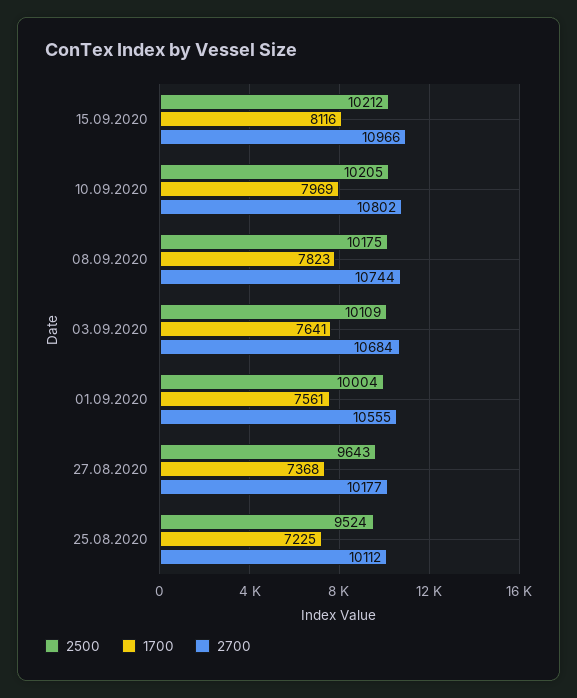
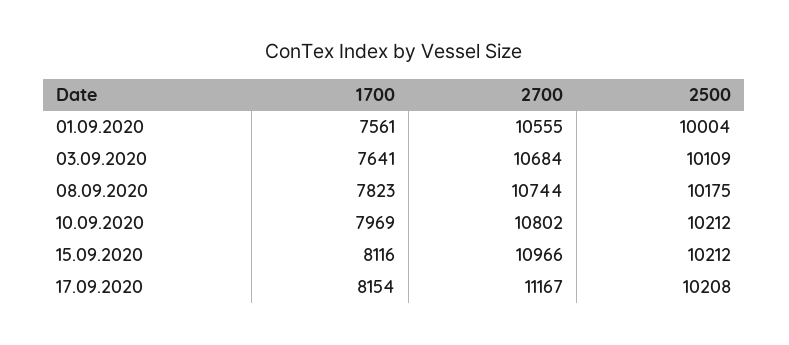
2500, 10.09.2020: 10205 -> 10212
2500, 27.08.2020: 9643 -> none
1700, 27.08.2020: 7368 -> none
2700, 27.08.2020: 10177 -> none
2500, 25.08.2020: 9524 -> none
1700, 25.08.2020: 7225 -> none
2700, 25.08.2020: 10112 -> none
1700, 17.09.2020: none -> 8154
2700, 17.09.2020: none -> 11167
2500, 17.09.2020: none -> 10208

